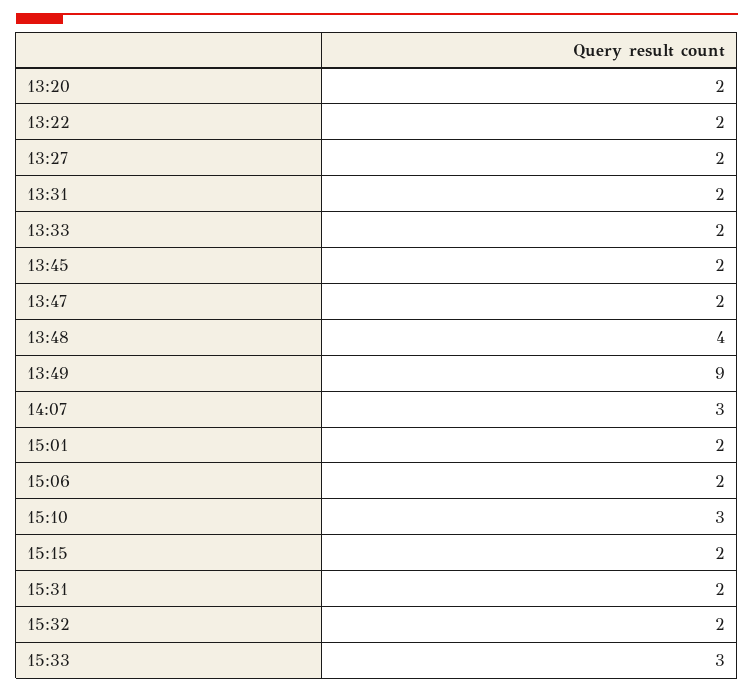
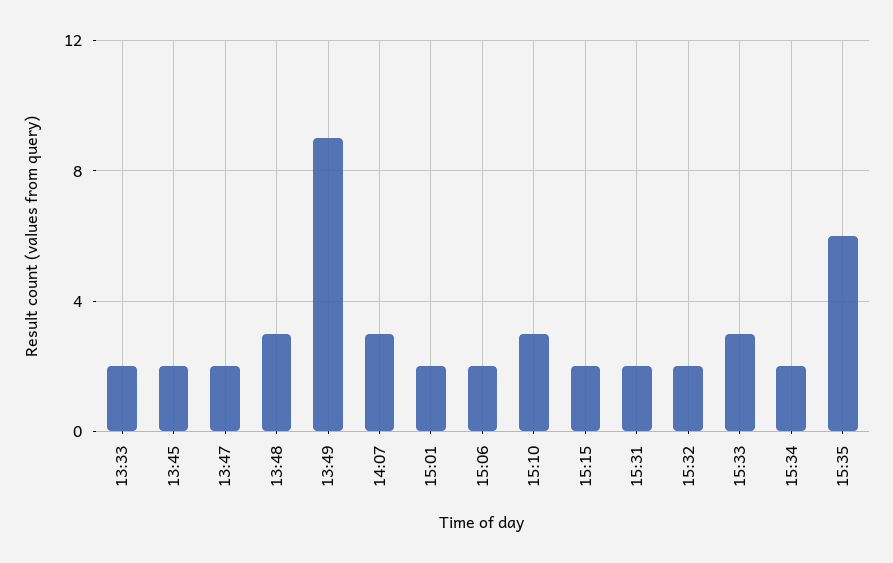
13:20: 2 -> none
13:22: 2 -> none
13:27: 2 -> none
13:31: 2 -> none
13:48: 4 -> 3
15:34: none -> 2
15:35: none -> 6

